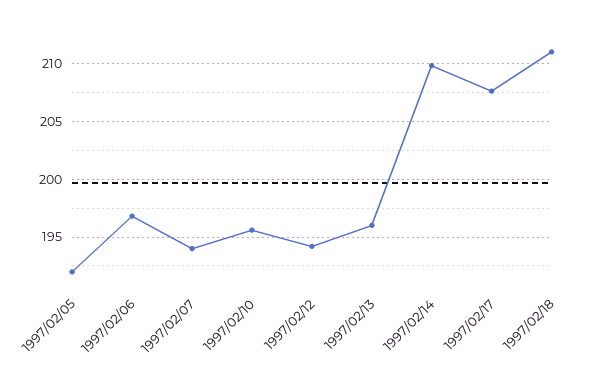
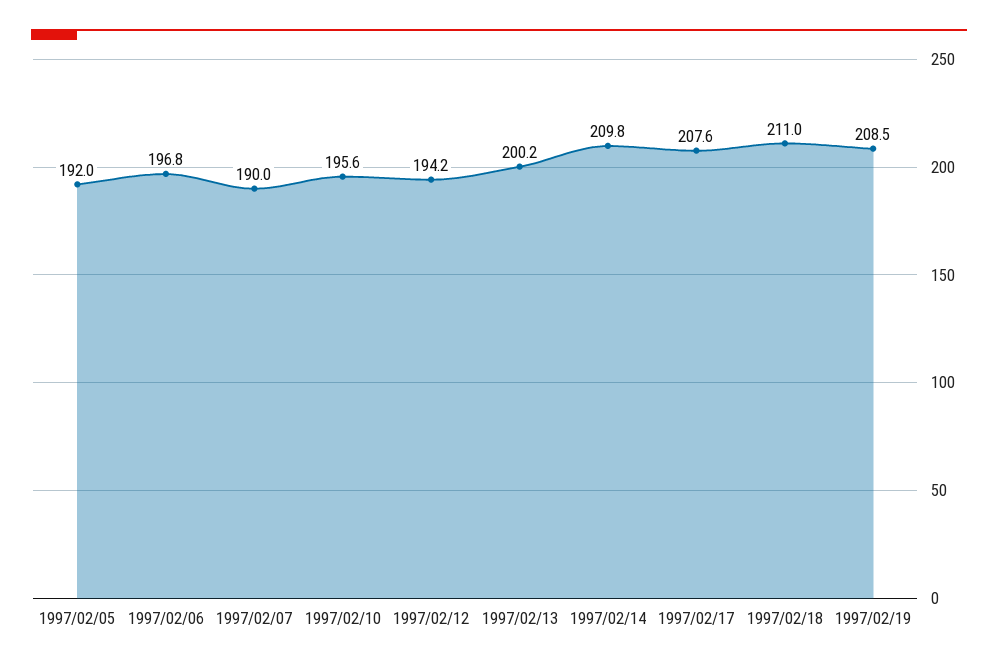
1997/02/07: 194 -> 190
1997/02/13: 196 -> 200.2
1997/02/19: none -> 208.5

